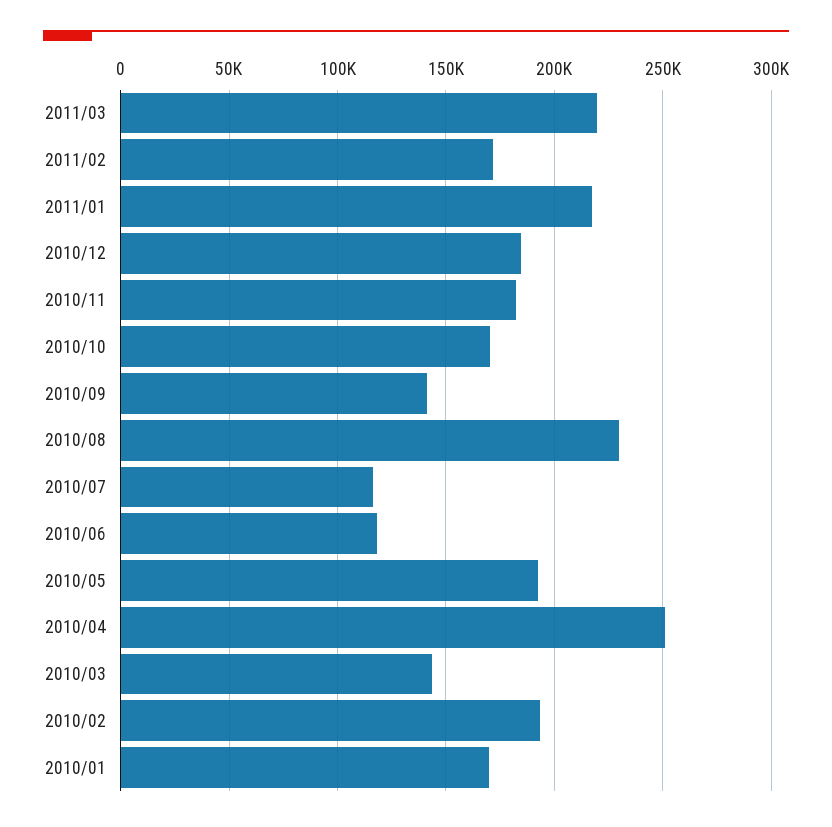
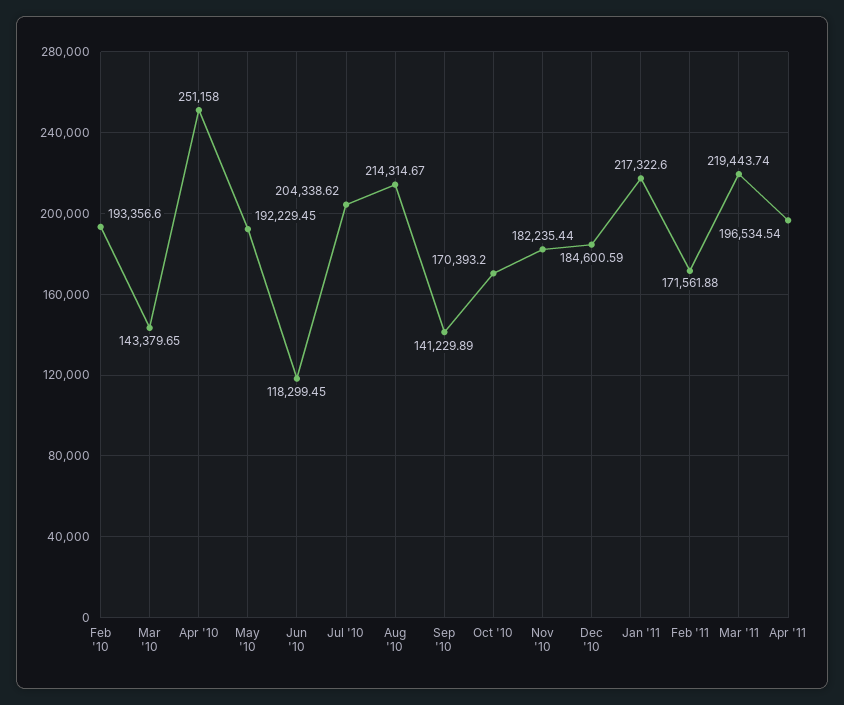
2010/08: 230000 -> 214314.67
2010/07: 115000 -> 204338.62
2010/01: 170000 -> none
Apr '11: none -> 196534.54

